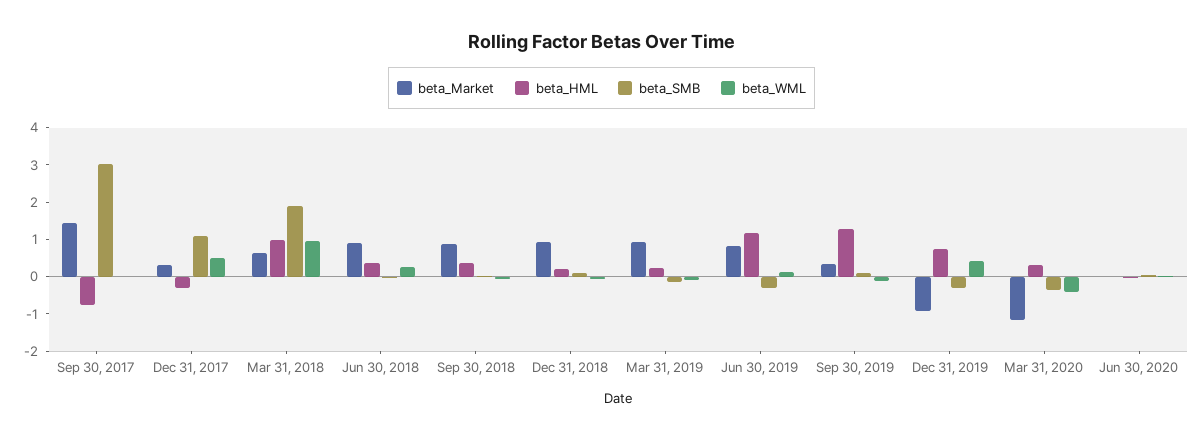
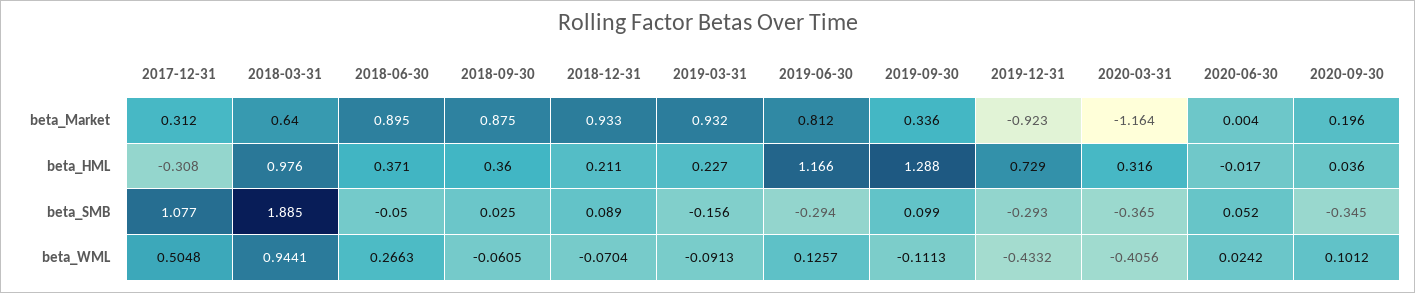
beta_Market, Sep 30, 2017: 1.5 -> none
beta_HML, Sep 30, 2017: -0.75 -> none
beta_SMB, Sep 30, 2017: 3 -> none
beta_WML, Sep 30, 2017: 0 -> none
beta_WML, Dec 31, 2019: 0.5 -> -0.4332
beta_Market, 2020-09-30: none -> 0.196
beta_HML, 2020-09-30: none -> 0.036
beta_SMB, 2020-09-30: none -> -0.345
beta_WML, 2020-09-30: none -> 0.1012

